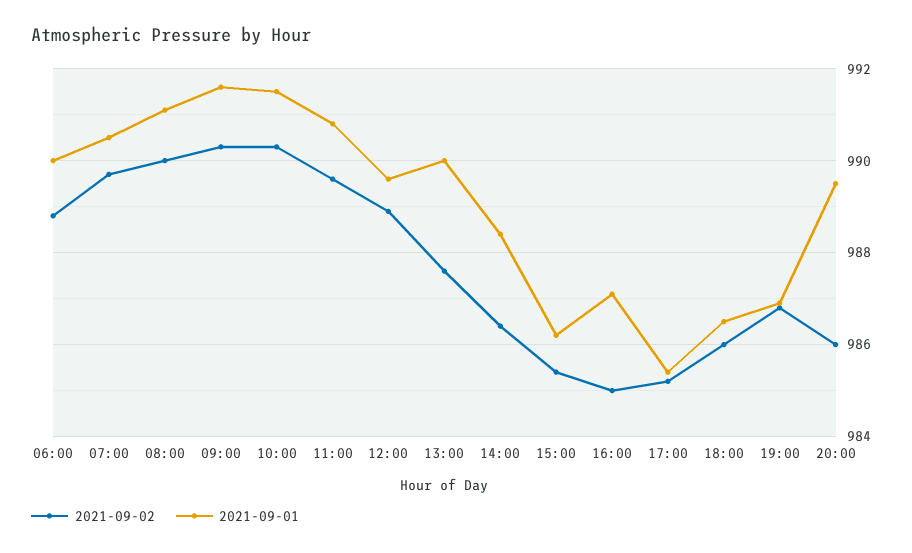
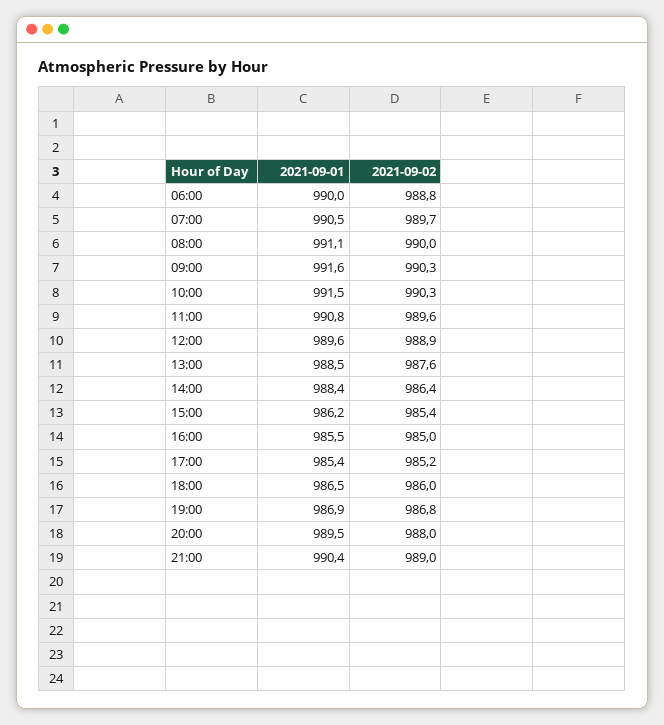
2021-09-01, 13:00: 990 -> 988.5
2021-09-01, 16:00: 987 -> 985.5
2021-09-02, 20:00: 986 -> 988
2021-09-01, 21:00: none -> 990.4
2021-09-02, 21:00: none -> 989

